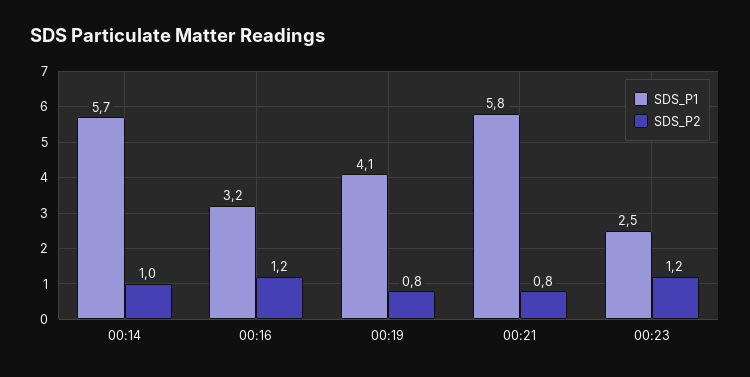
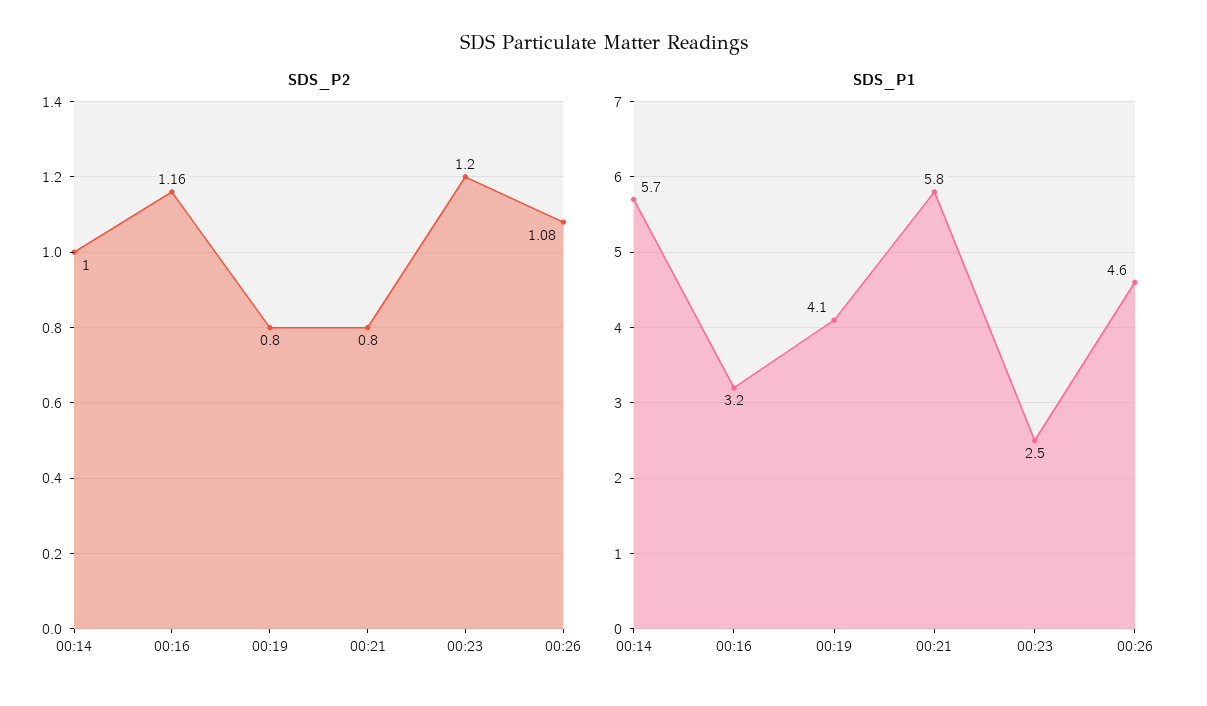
SDS_P2, 00:16: 1.2 -> 1.16
SDS_P2, 00:26: none -> 1.08
SDS_P1, 00:26: none -> 4.6

